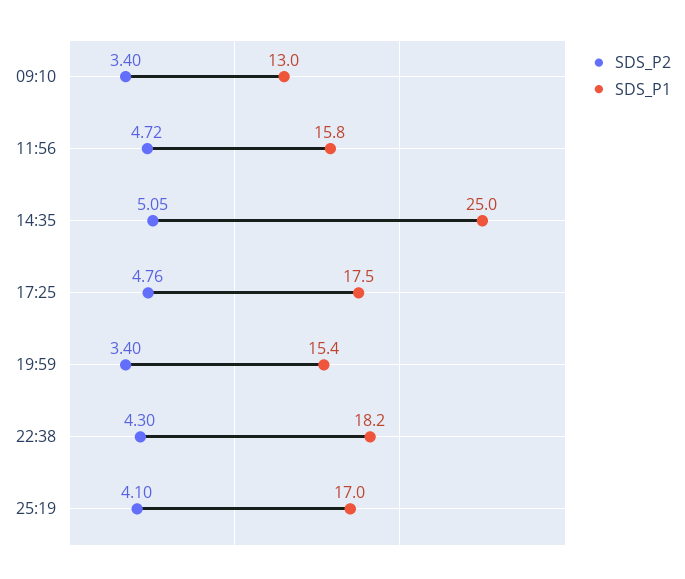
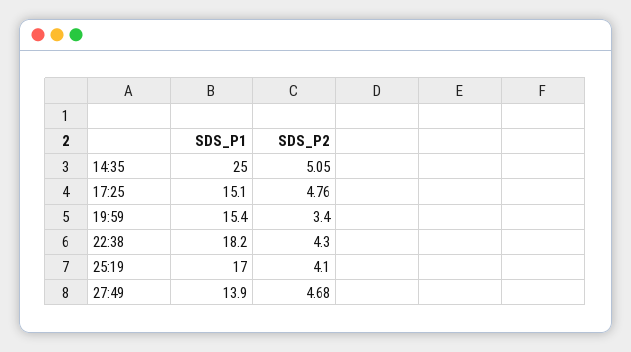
SDS_P2, 09:10: 3.4 -> none
SDS_P1, 09:10: 13 -> none
SDS_P2, 11:56: 4.72 -> none
SDS_P1, 11:56: 15.8 -> none
SDS_P1, 17:25: 17.5 -> 15.1
SDS_P1, 27:49: none -> 13.9
SDS_P2, 27:49: none -> 4.68

